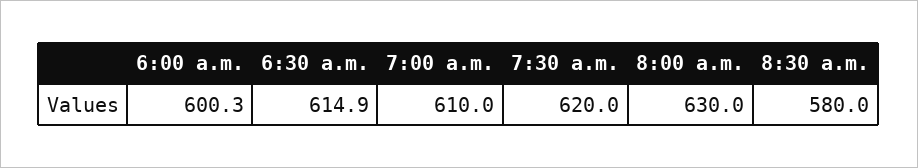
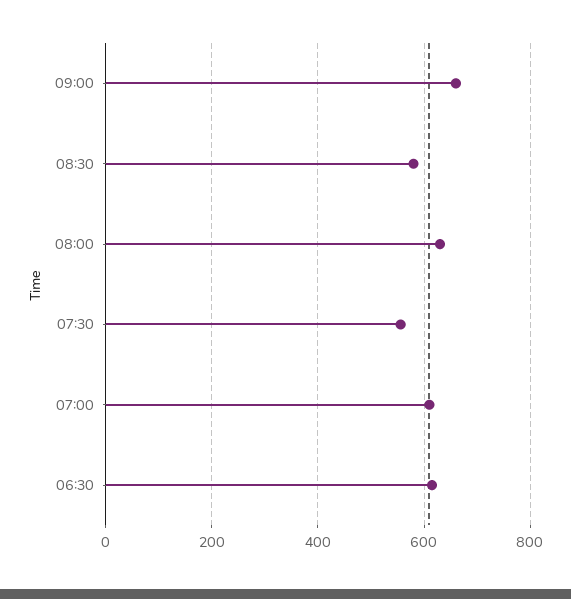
6:00 a.m.: 600.3 -> none
7:30 a.m.: 620 -> 560
09:00: none -> 660

